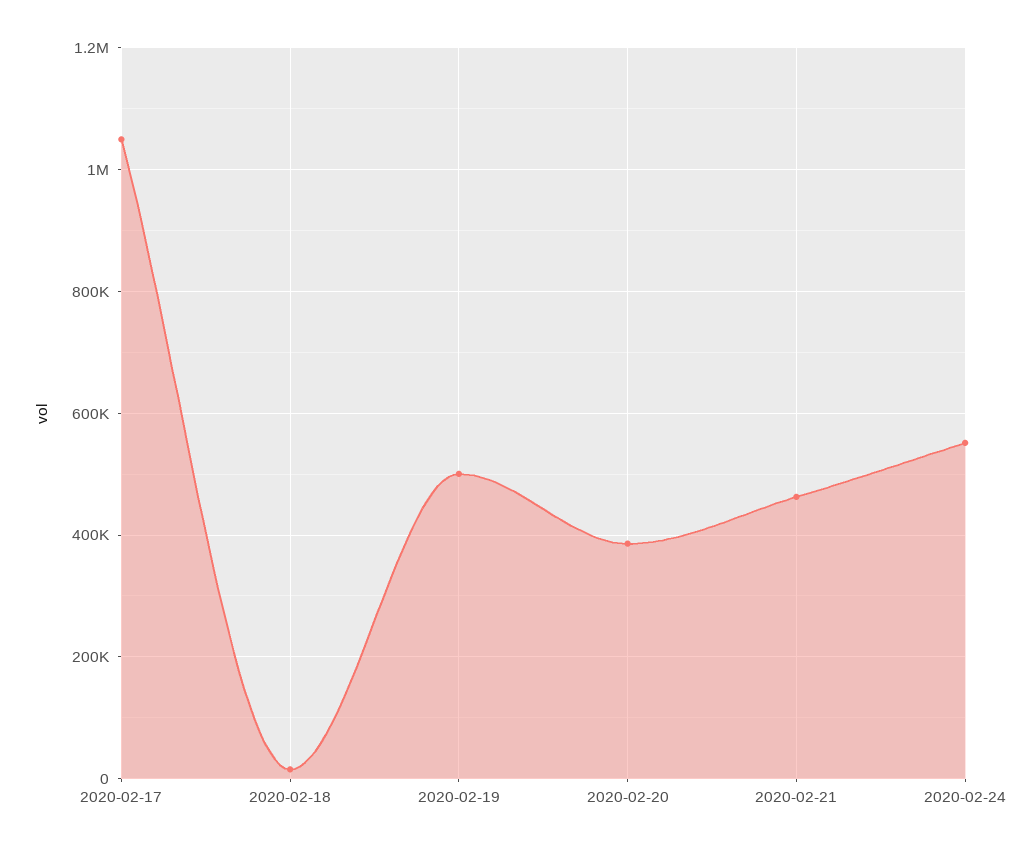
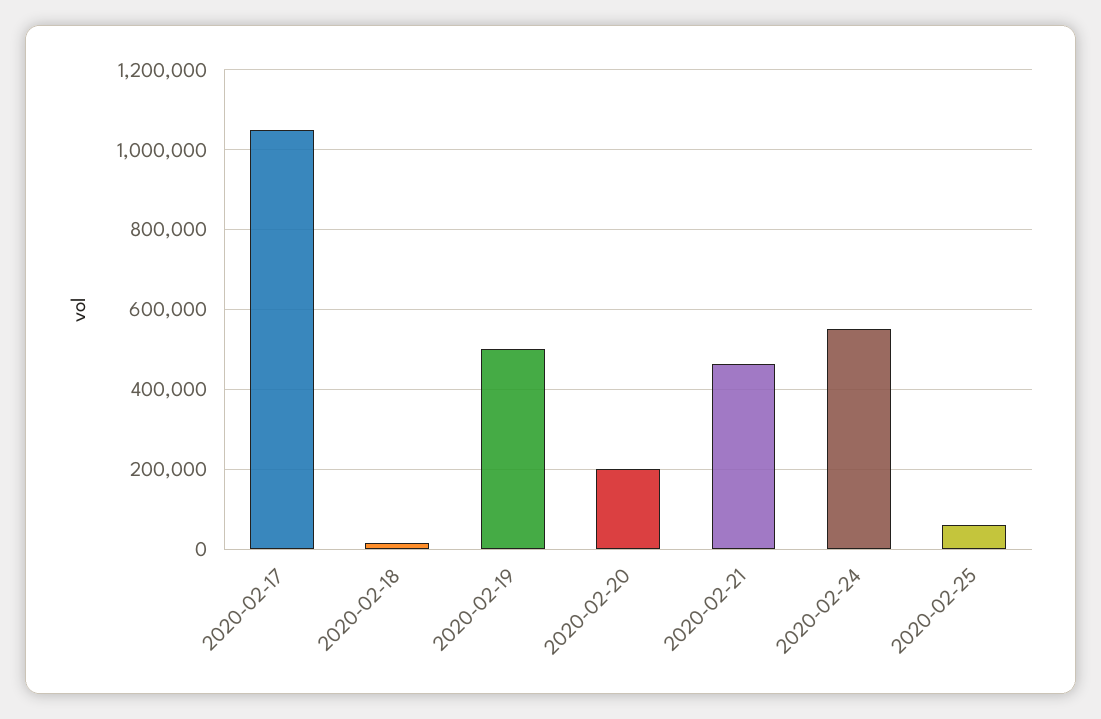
2020-02-20: 380000 -> 200000
2020-02-25: none -> 60000

